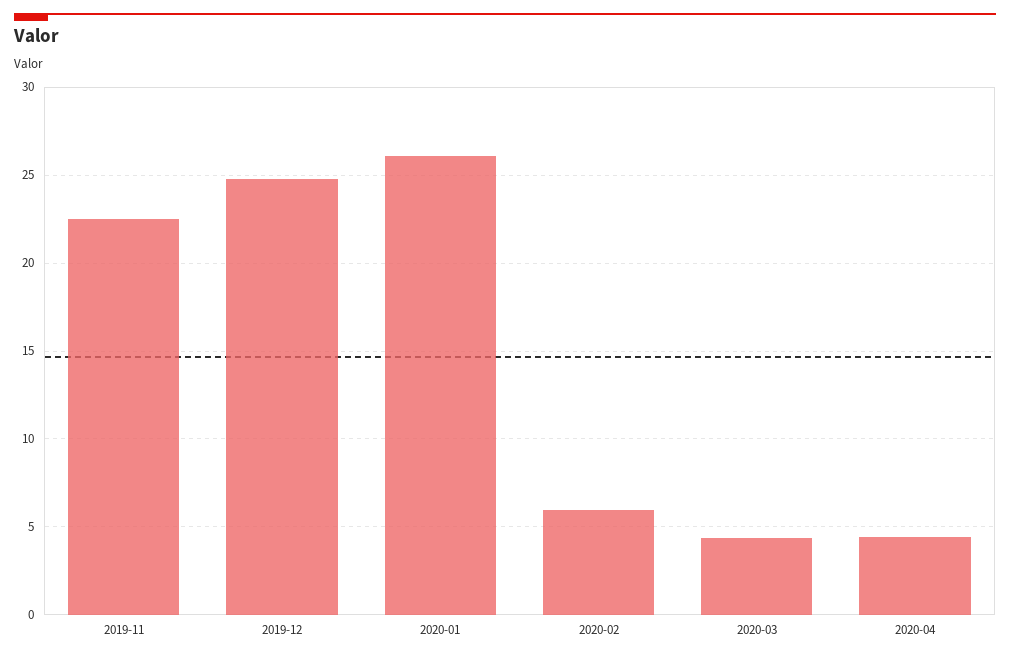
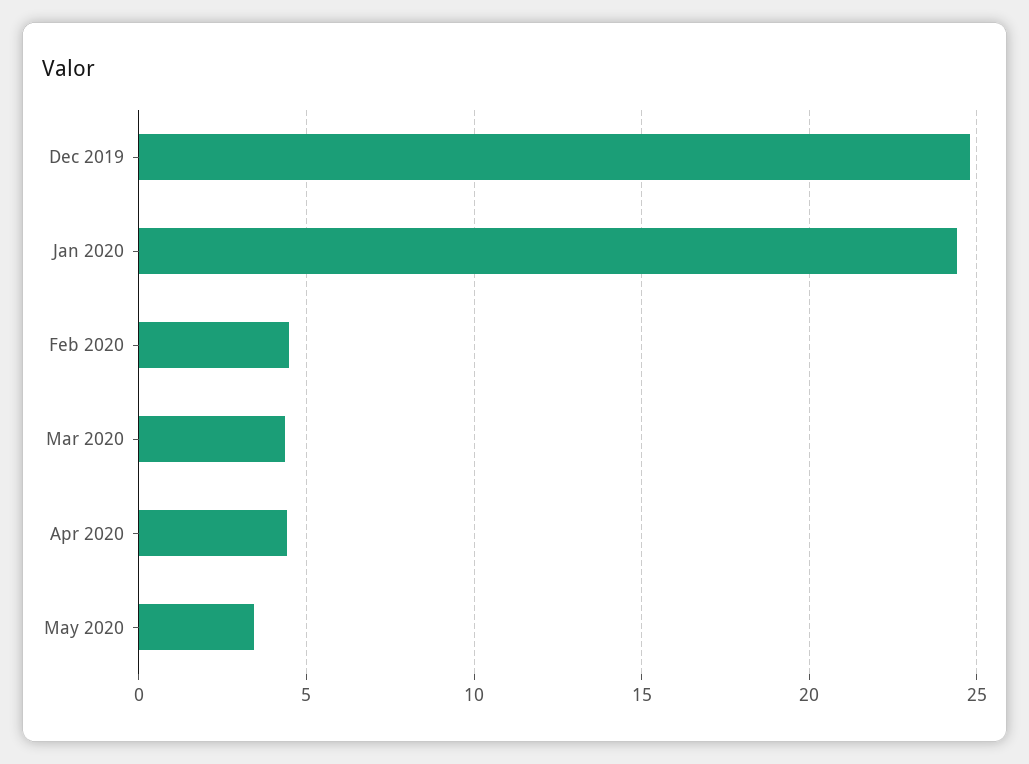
2019-11: 22.5 -> none
2020-01: 26 -> 24.5
2020-02: 6 -> 4.5
May 2020: none -> 3.5

